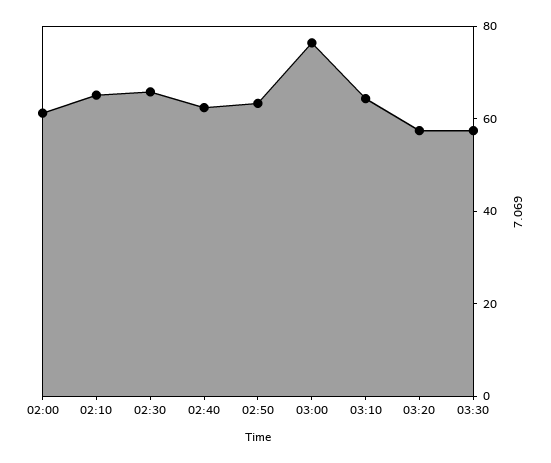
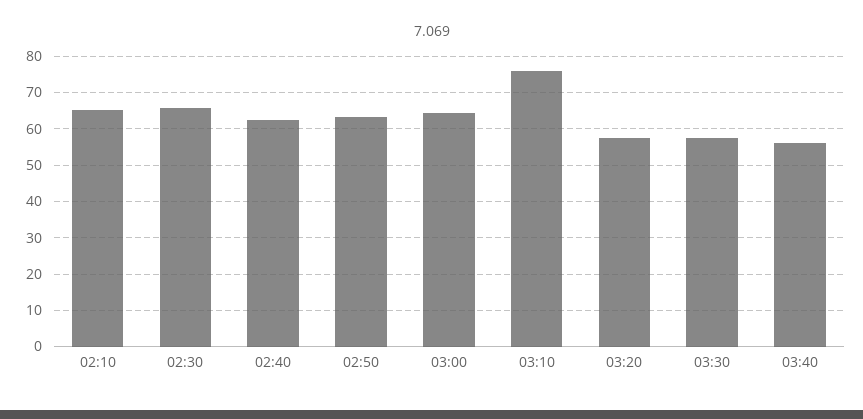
02:00: 60 -> none
03:00: 75 -> 64
03:10: 65 -> 76
03:40: none -> 56

